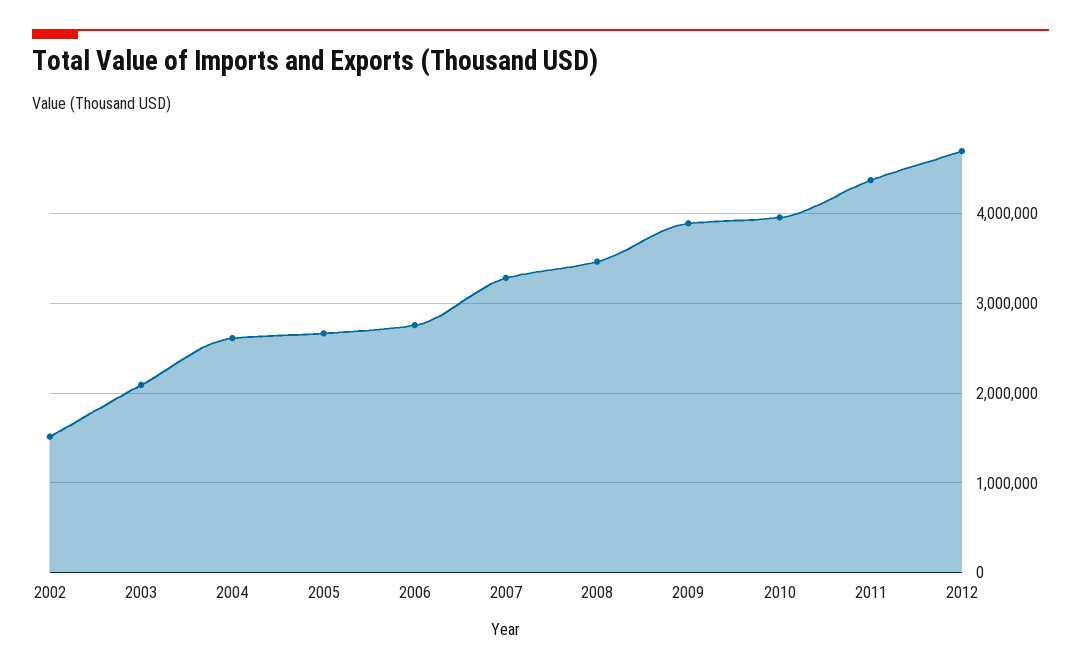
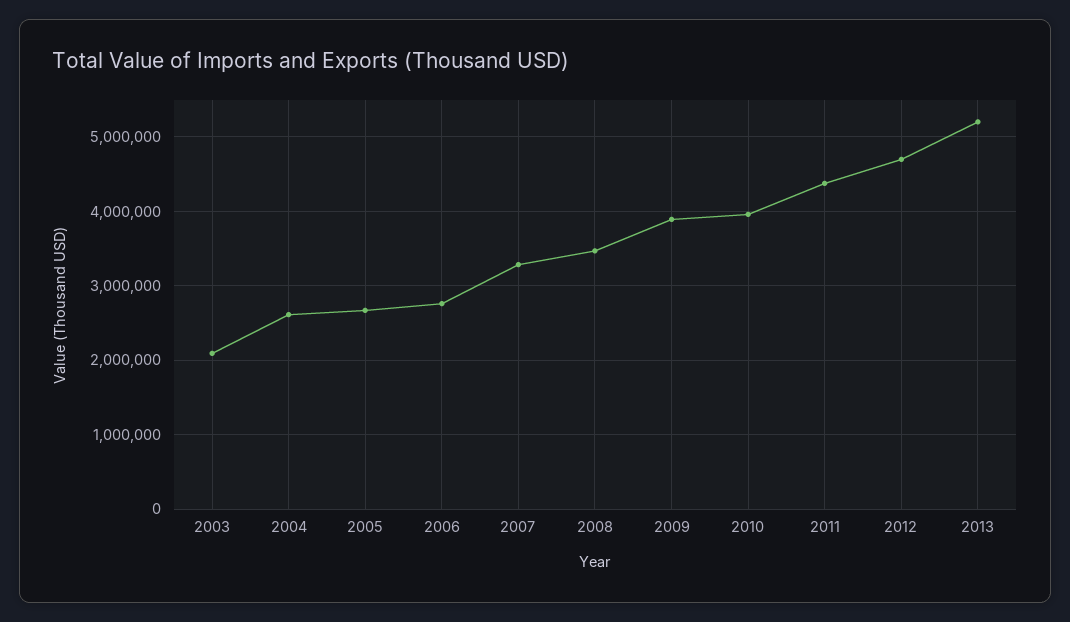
2002: 1500000 -> none
2013: none -> 5200000

